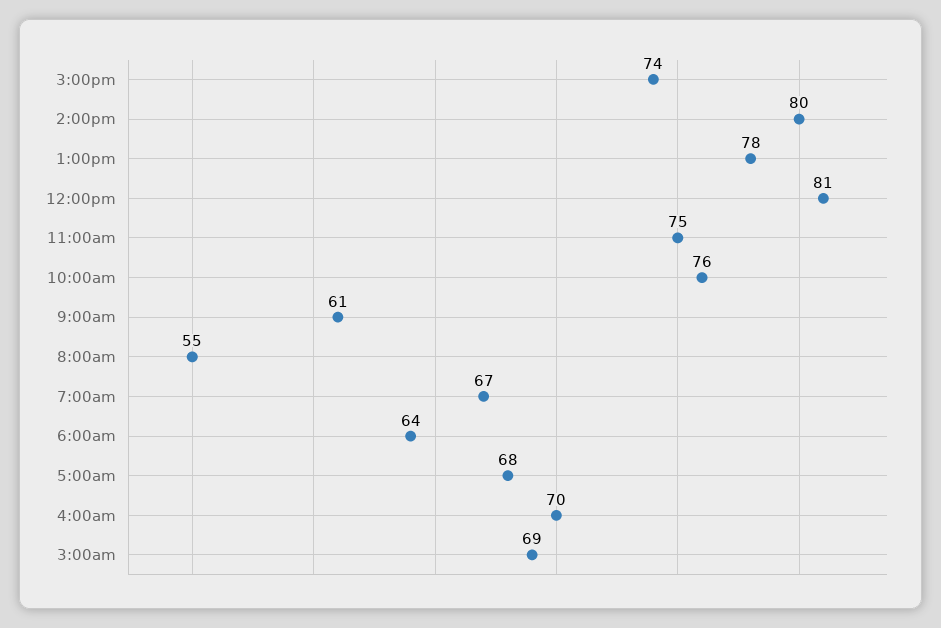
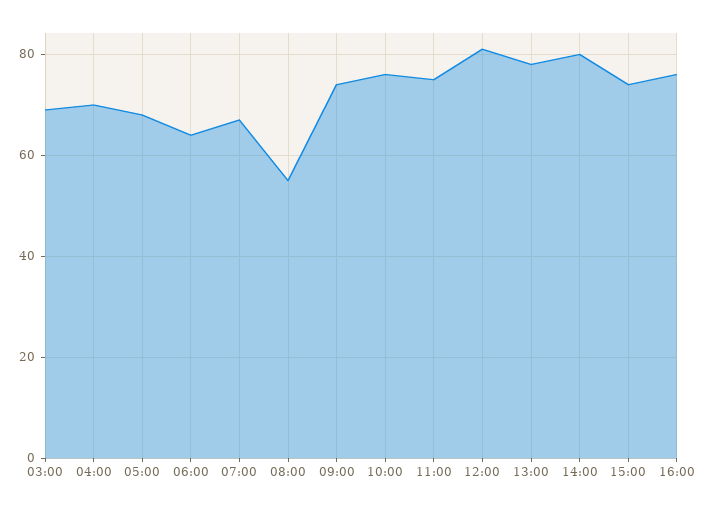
9:00am: 61 -> 75
16:00: none -> 75

